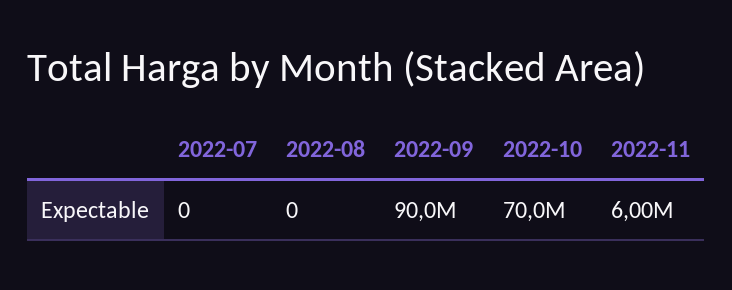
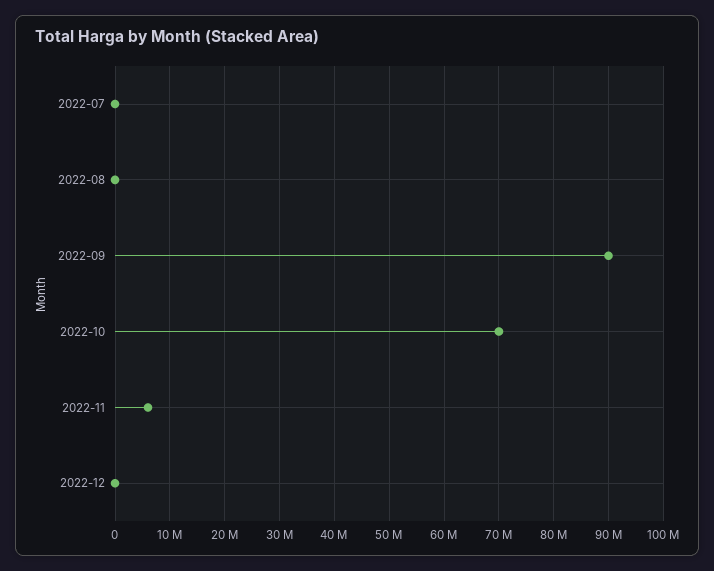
2022-12: none -> 0

